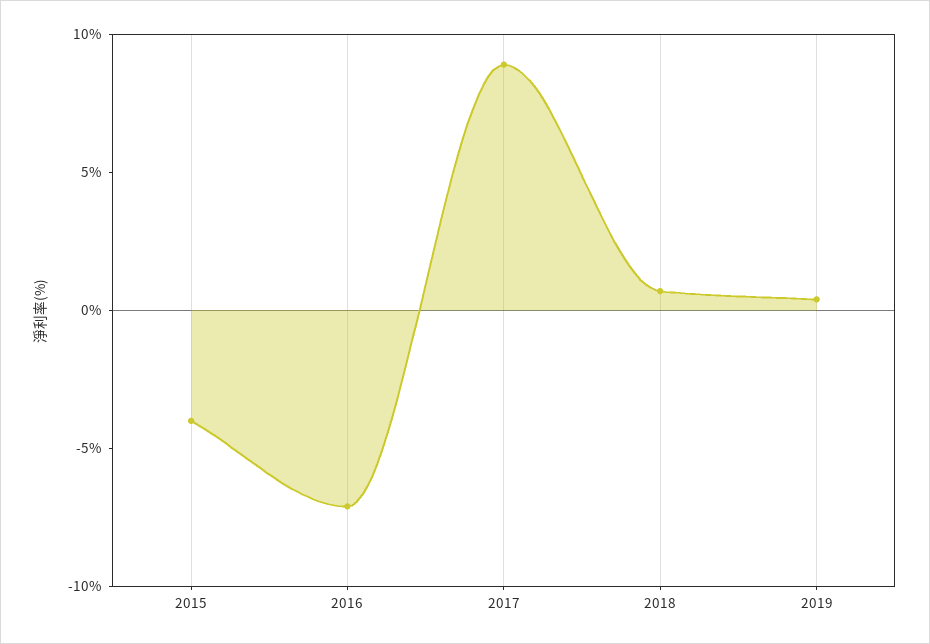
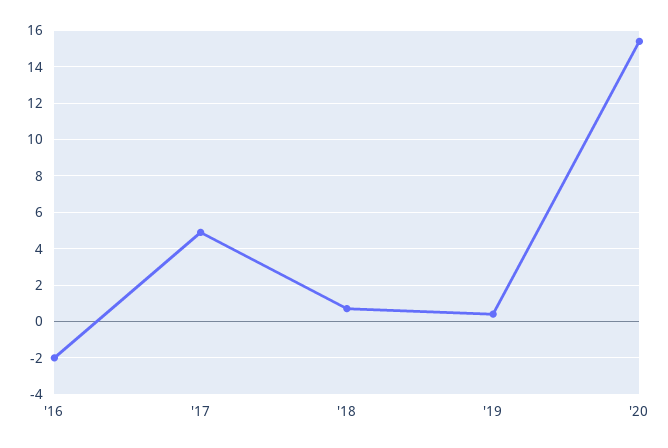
2015: -4 -> none
2016: -7 -> -2
2017: 9 -> 5
'20: none -> 15.5

